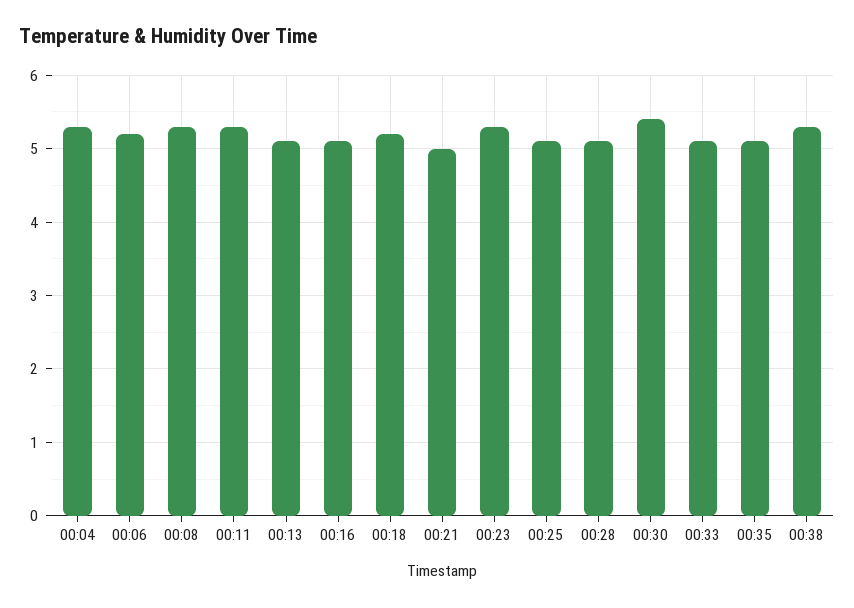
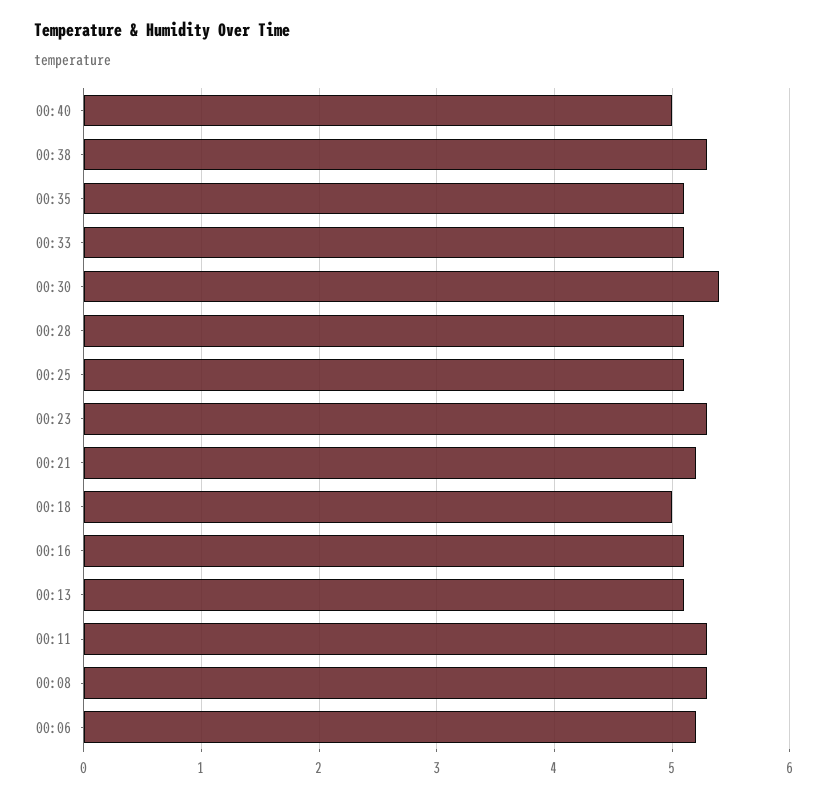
00:04: 5.3 -> none
00:18: 5.2 -> 5
00:21: 5 -> 5.2
00:40: none -> 5

